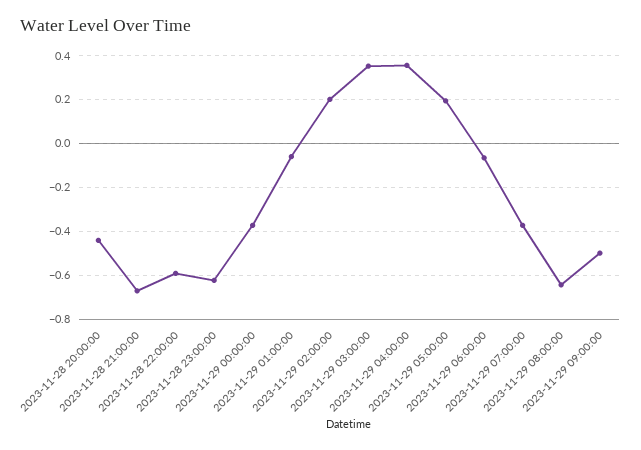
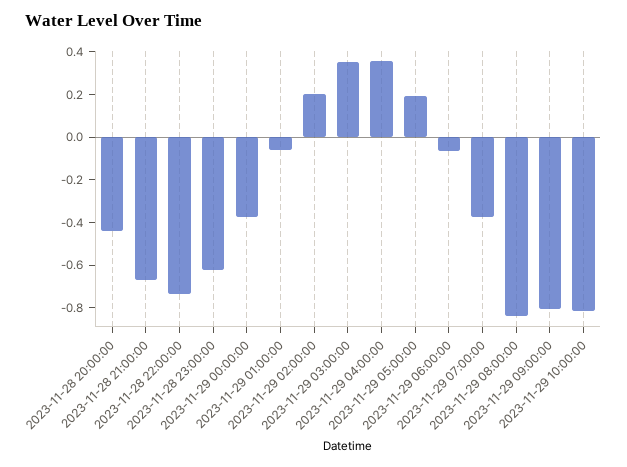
2023-11-28 22:00:00: -0.6 -> -0.75
2023-11-29 08:00:00: -0.65 -> -0.85
2023-11-29 09:00:00: -0.5 -> -0.8
2023-11-29 10:00:00: none -> -0.8

